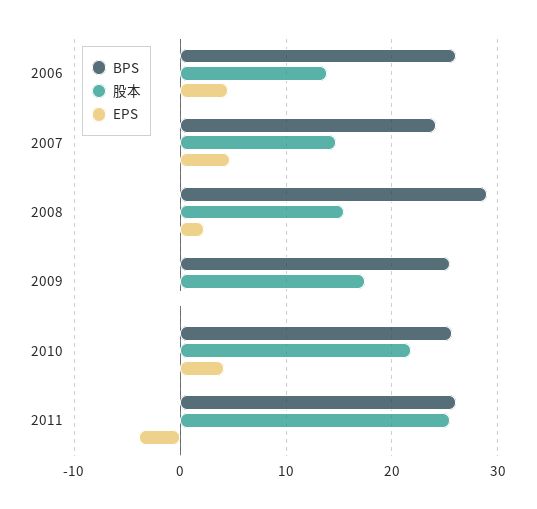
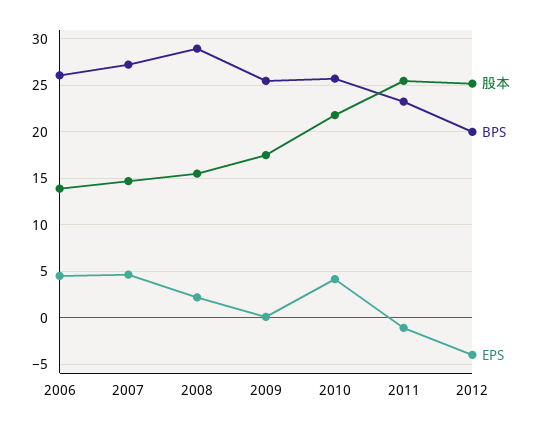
BPS, 2007: 24 -> 27
BPS, 2011: 26 -> 23
EPS, 2011: -4 -> -1
股本, 2012: none -> 25
BPS, 2012: none -> 20
EPS, 2012: none -> -4

